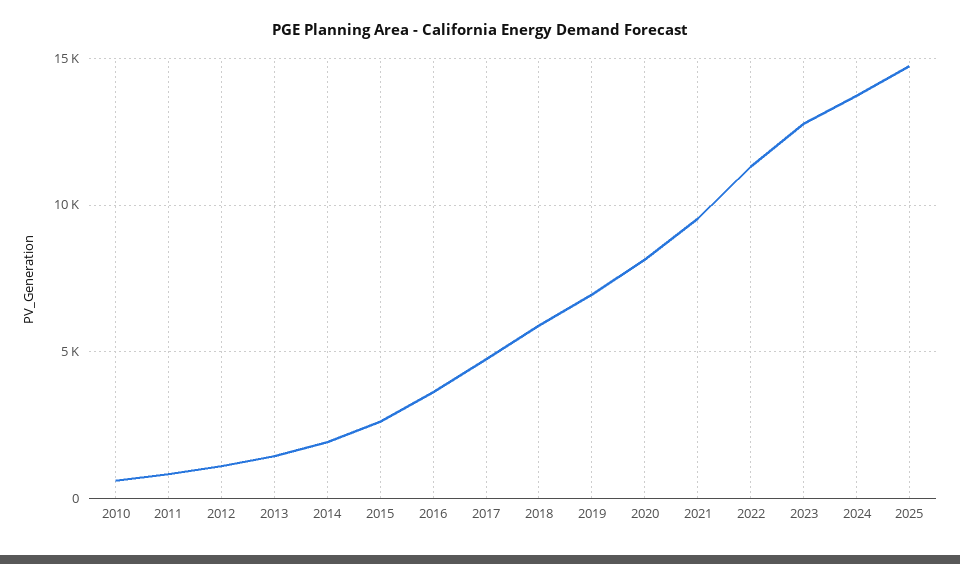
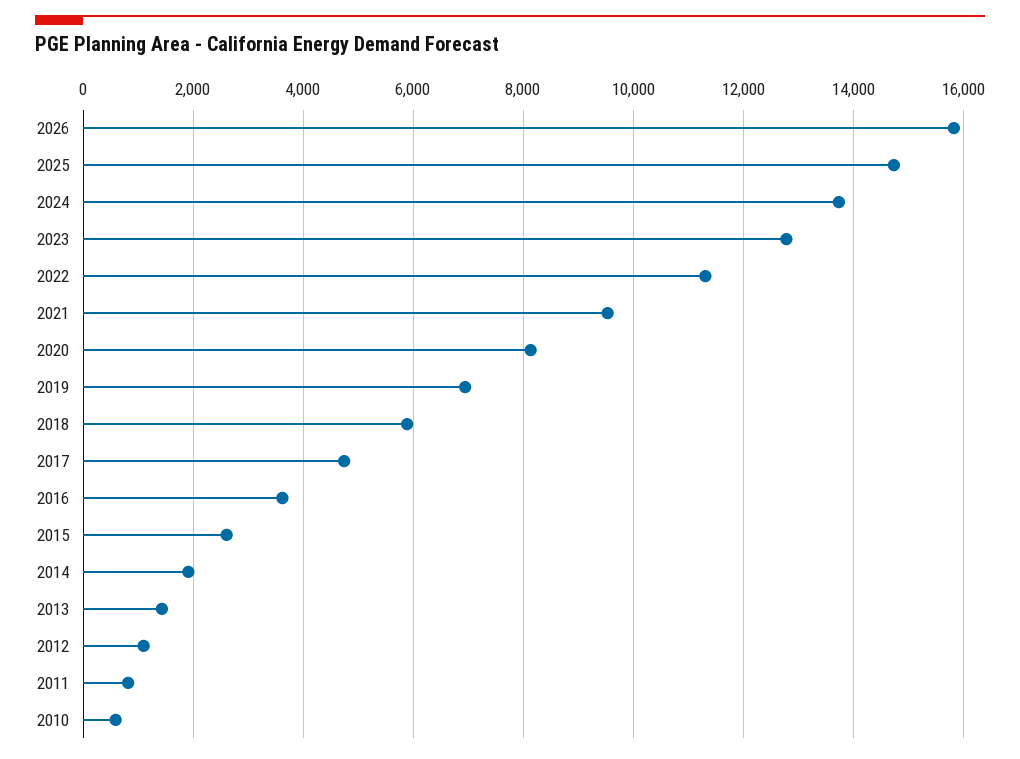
2026: none -> 15800

